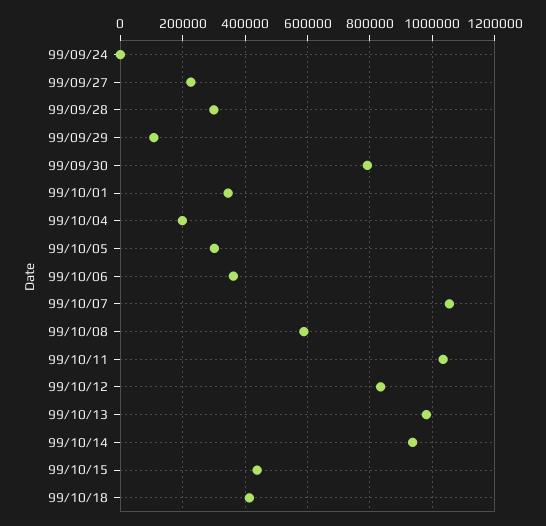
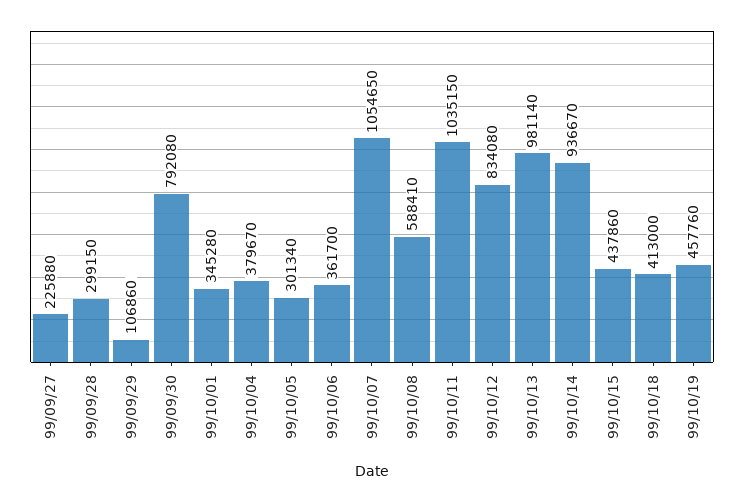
99/09/24: 0 -> none
99/10/04: 200000 -> 379670
99/10/19: none -> 457760

